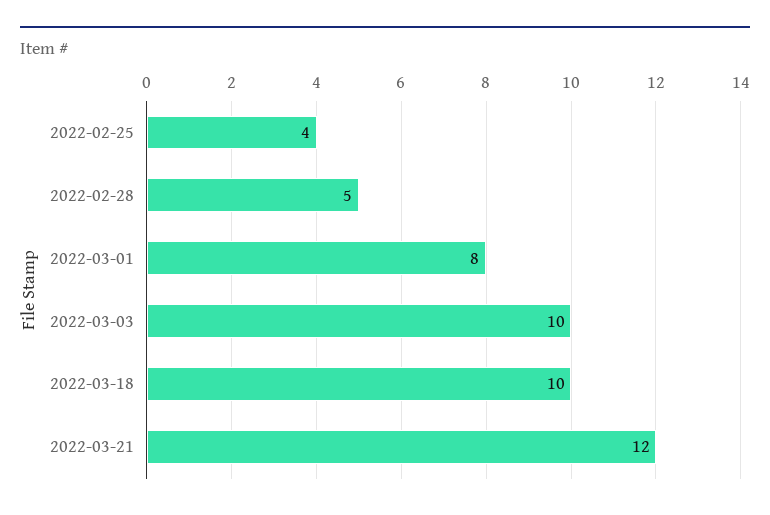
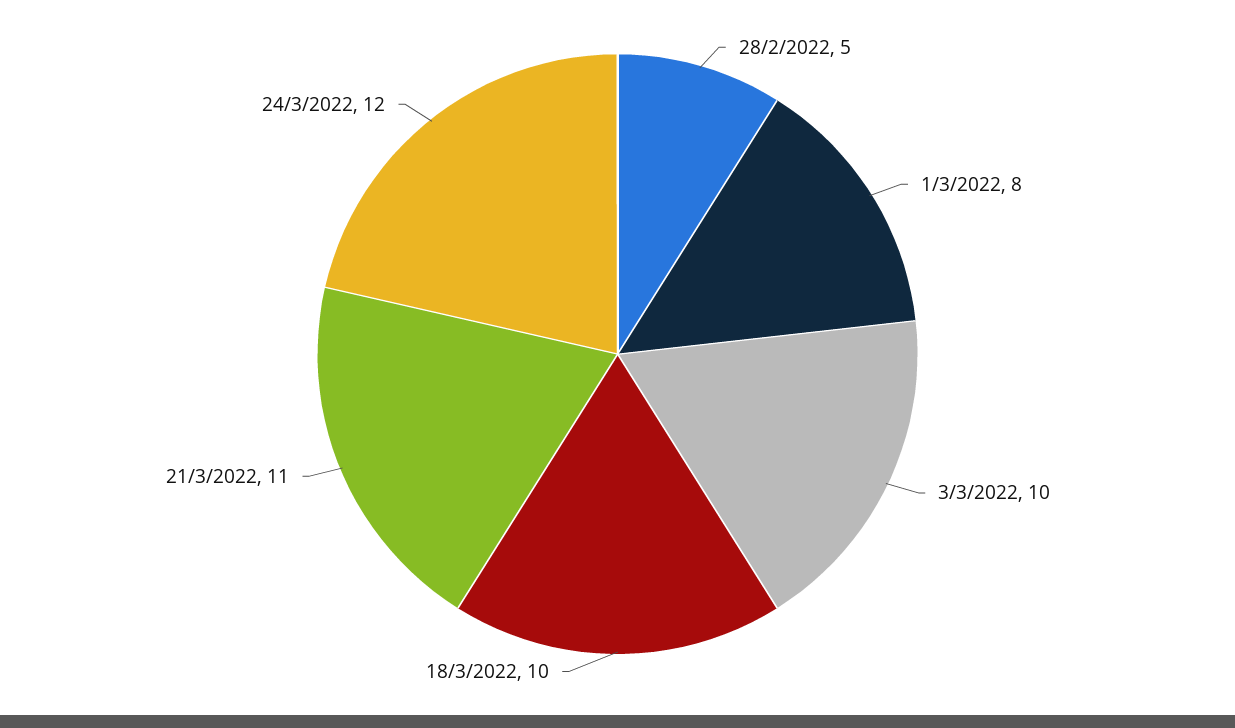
2022-02-25: 4 -> none
2022-03-21: 12 -> 11
24/3/2022: none -> 12

